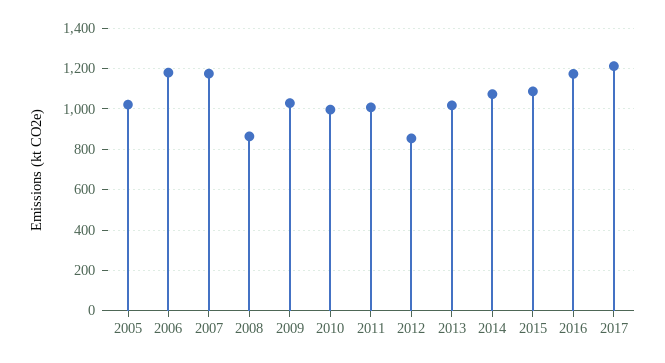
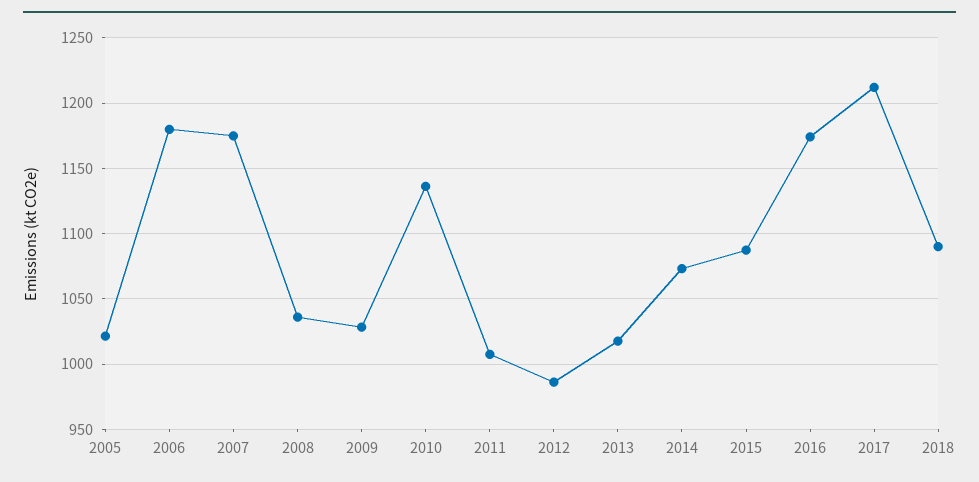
2008: 850 -> 1035
2010: 1000 -> 1135
2012: 850 -> 985
2018: none -> 1090

